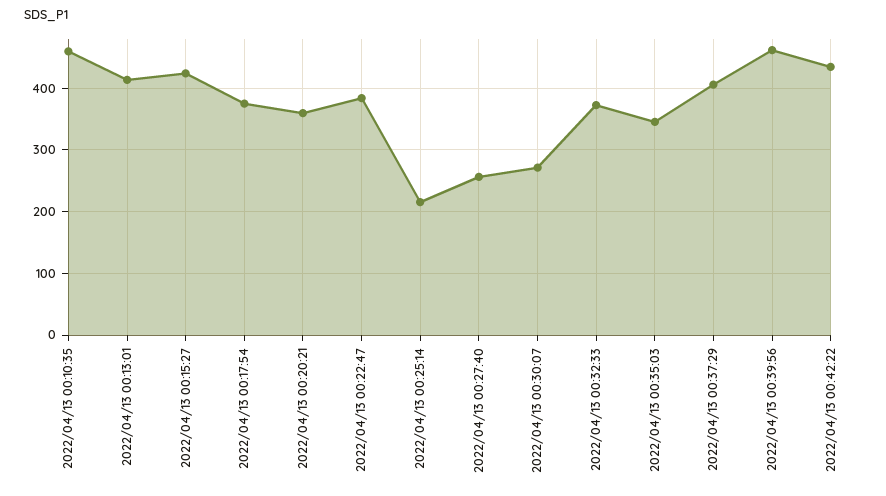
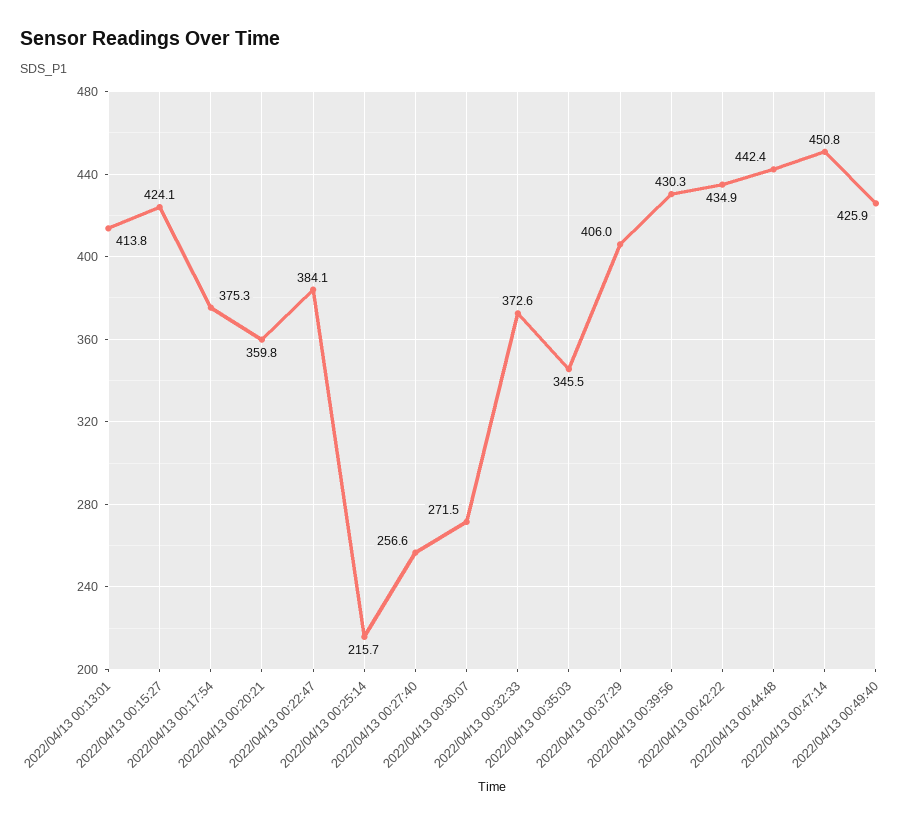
2022/04/13 00:10:35: 460 -> none
2022/04/13 00:39:56: 460 -> 430.3
2022/04/13 00:44:48: none -> 442.4
2022/04/13 00:47:14: none -> 450.8
2022/04/13 00:49:40: none -> 425.9

